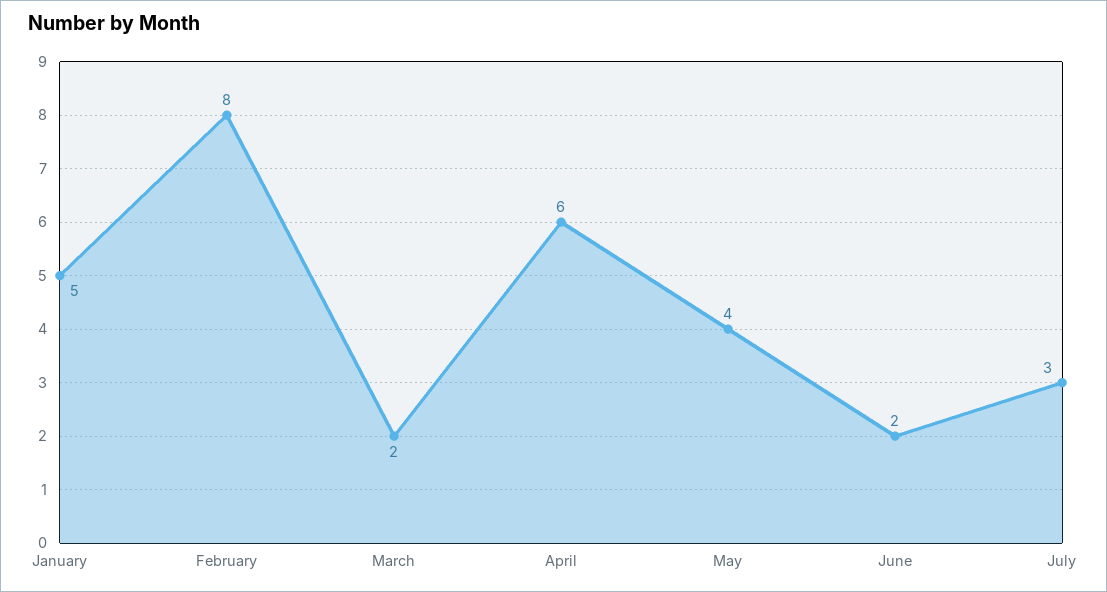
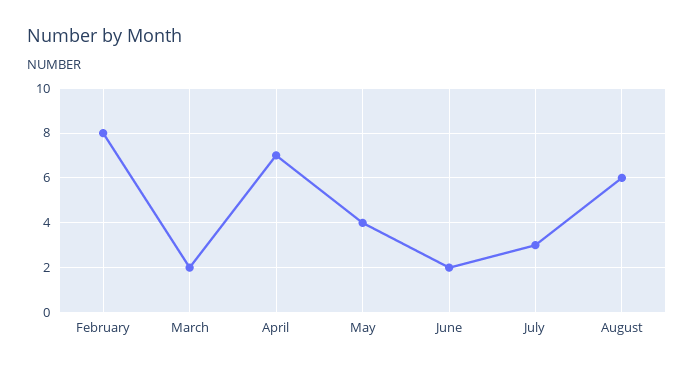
January: 5 -> none
April: 6 -> 7
August: none -> 6

